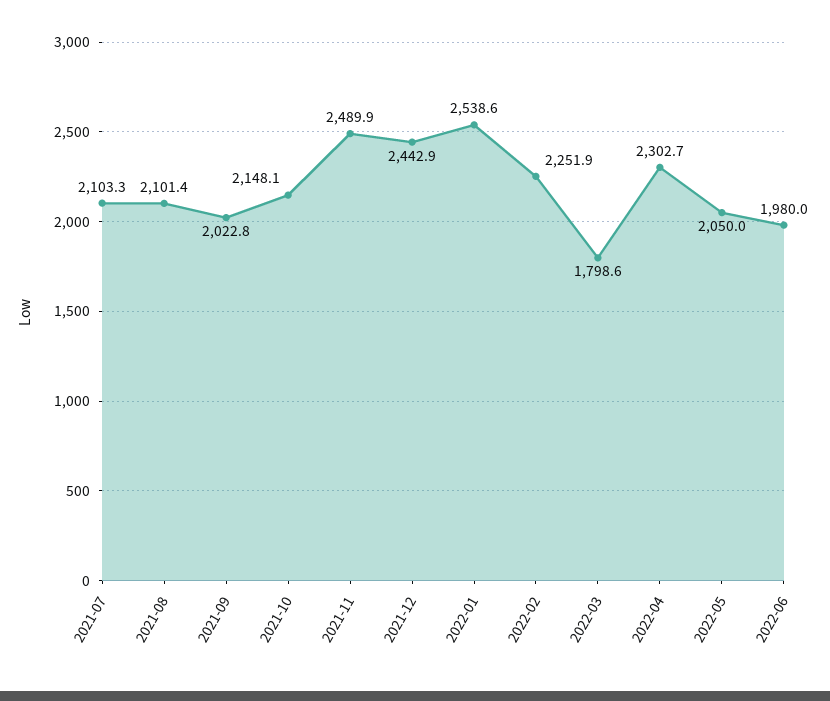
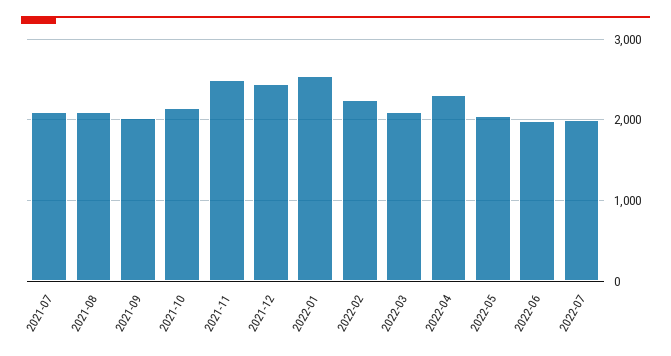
2022-03: 1798.6 -> 2100
2022-07: none -> 2000

